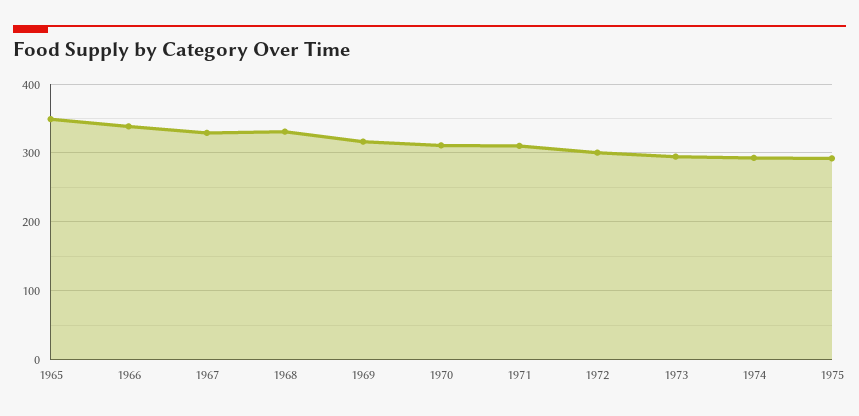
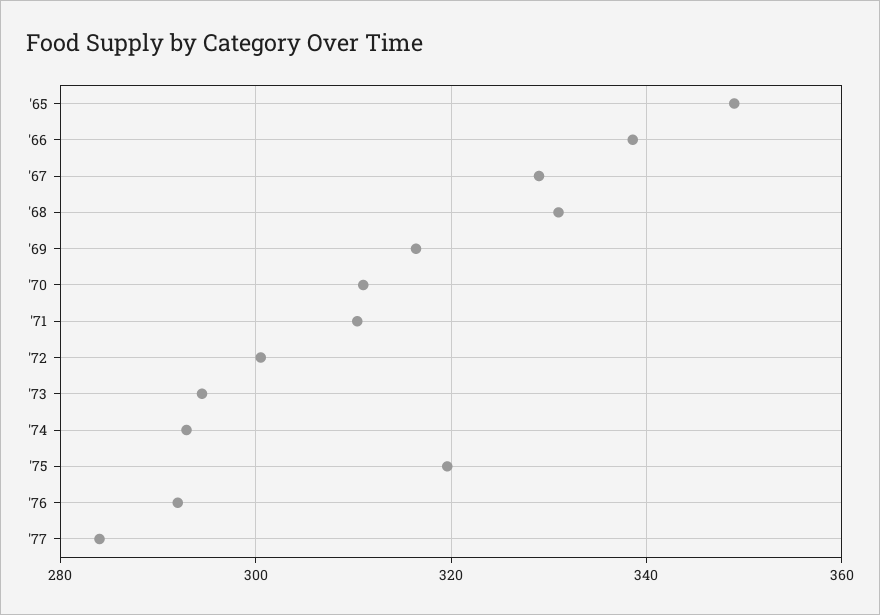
1975: 290 -> 320
'76: none -> 292
'77: none -> 284

